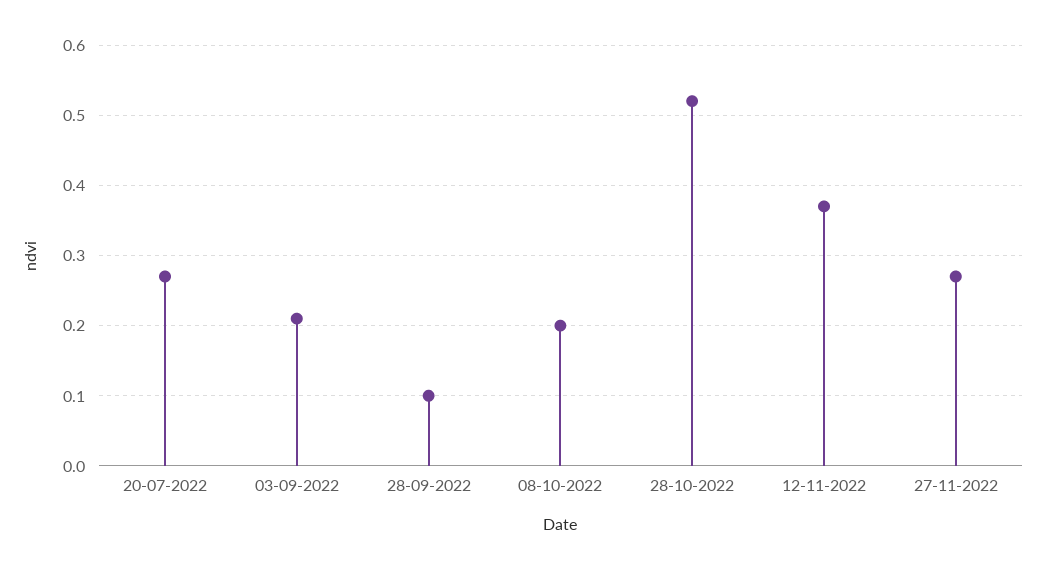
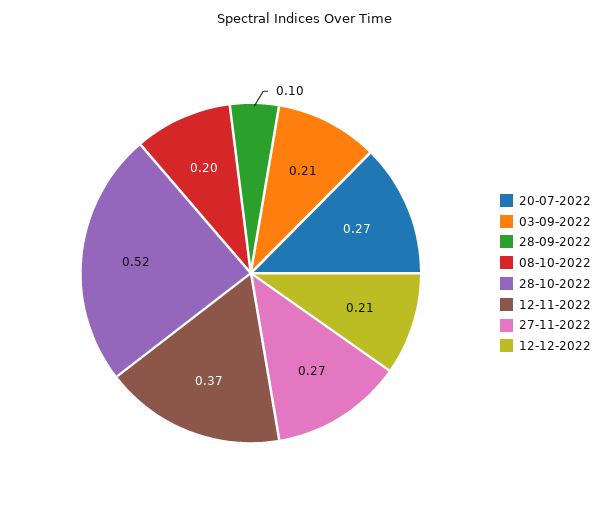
12-12-2022: none -> 0.21

